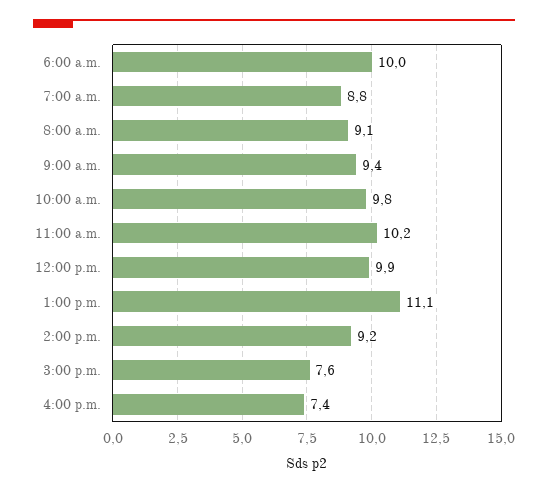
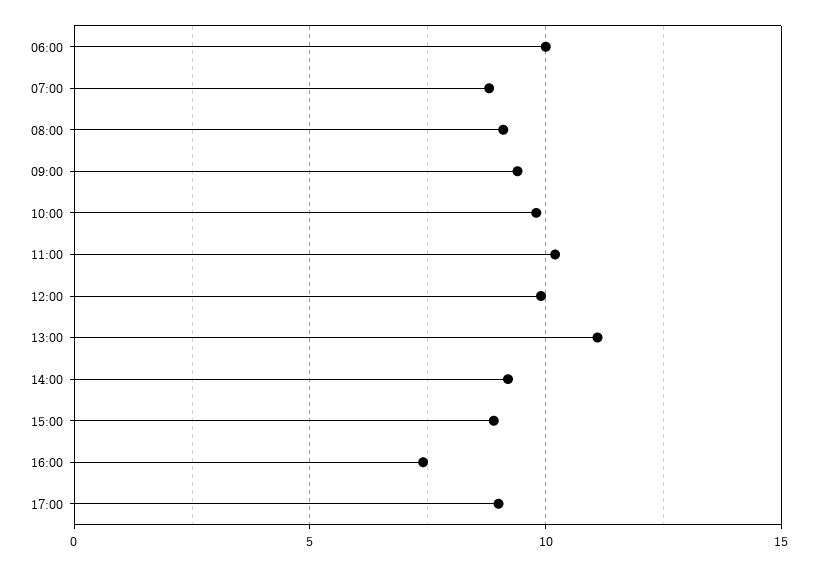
3:00 p.m.: 7.6 -> 9
17:00: none -> 9

